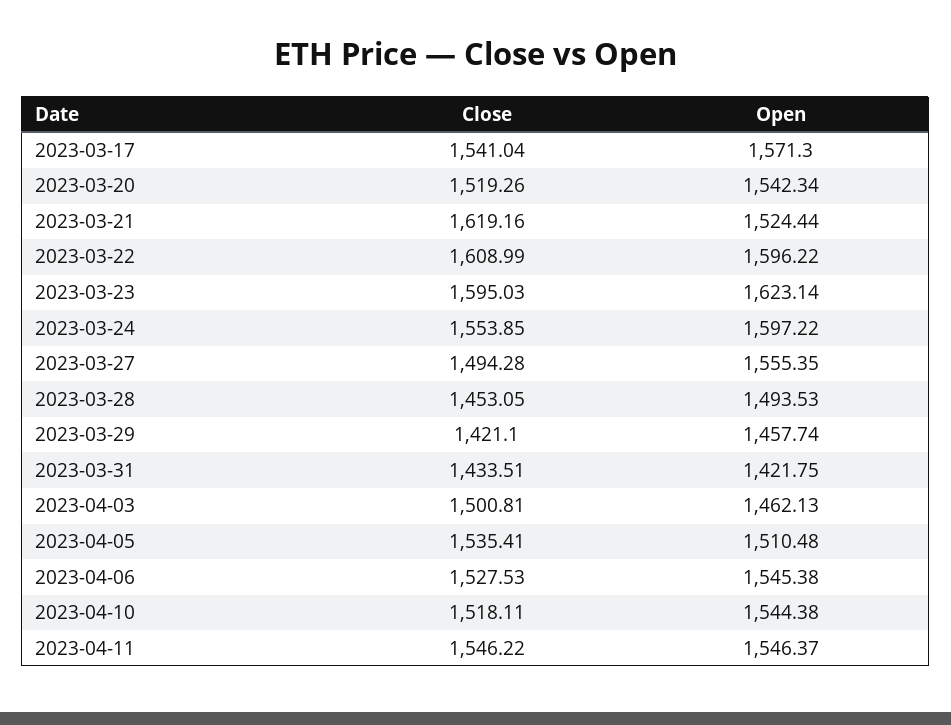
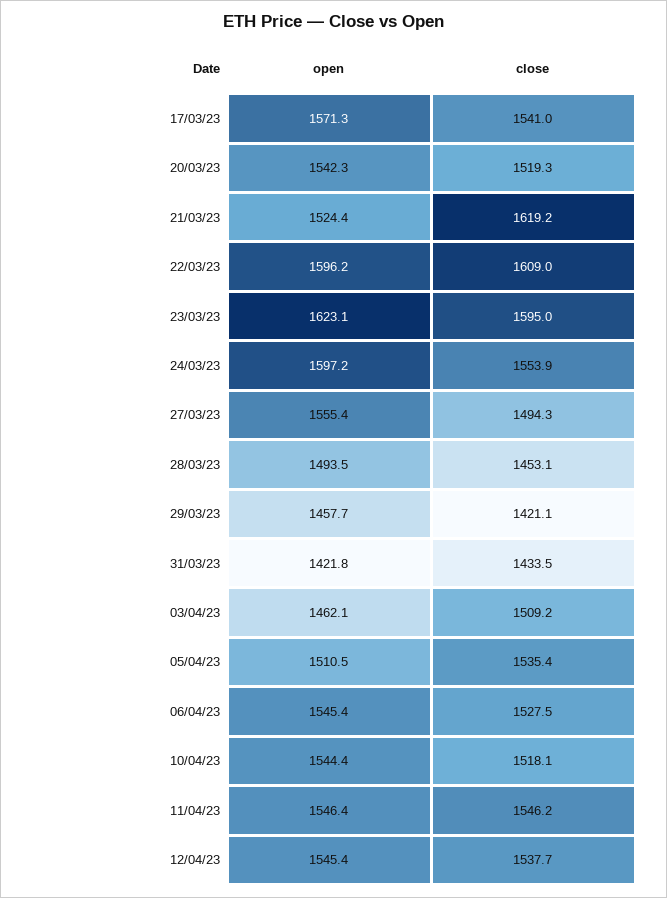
Close, 2023-04-03: 1500.81 -> 1509.2
Open, 12/04/23: none -> 1545.4
Close, 12/04/23: none -> 1537.7

